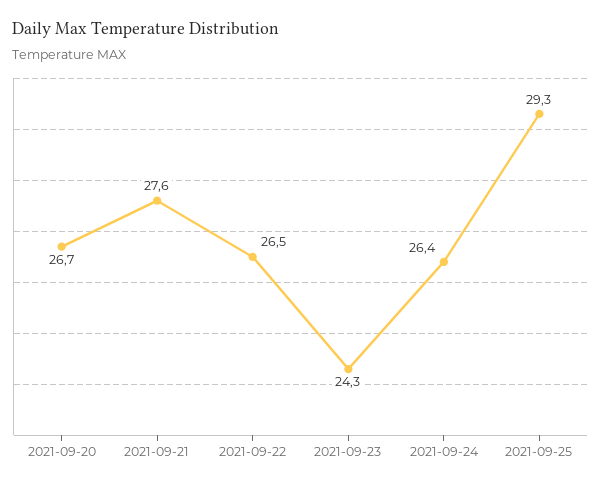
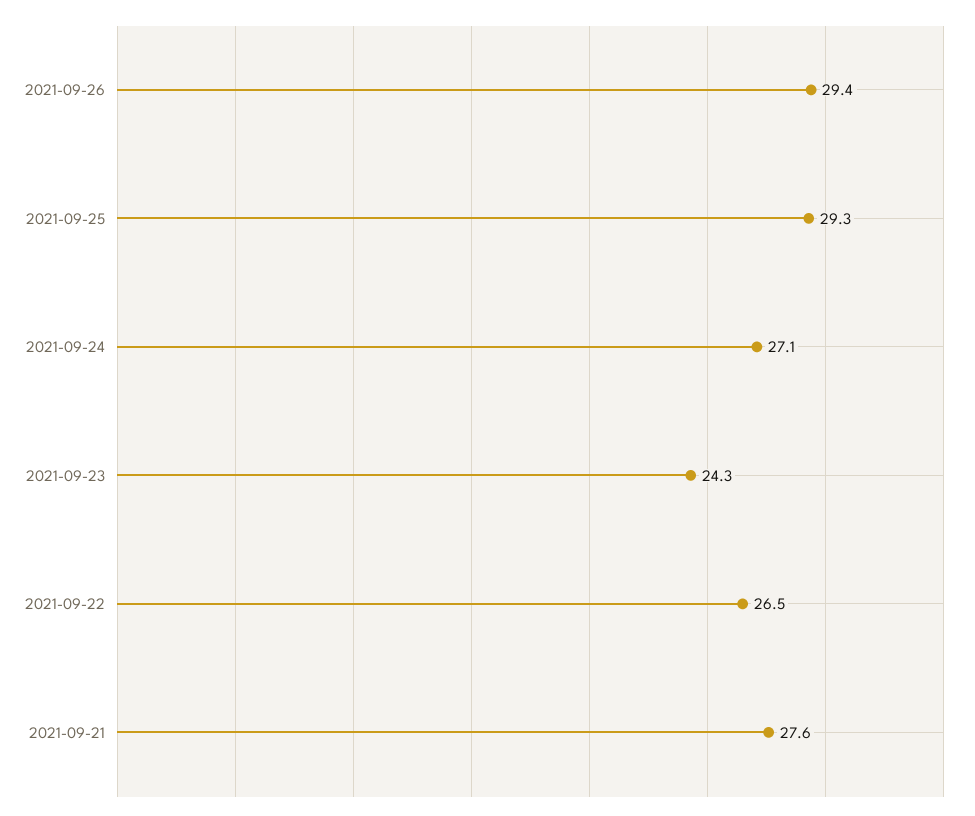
2021-09-20: 26.7 -> none
2021-09-24: 26.4 -> 27.1
2021-09-26: none -> 29.4

